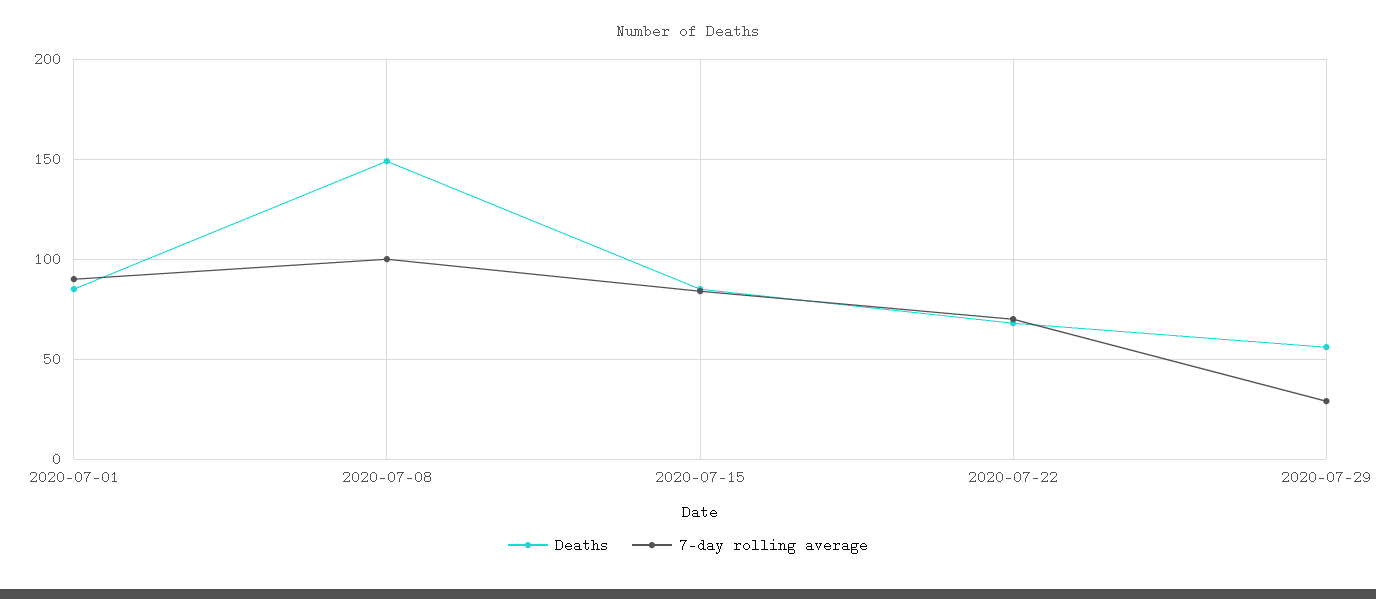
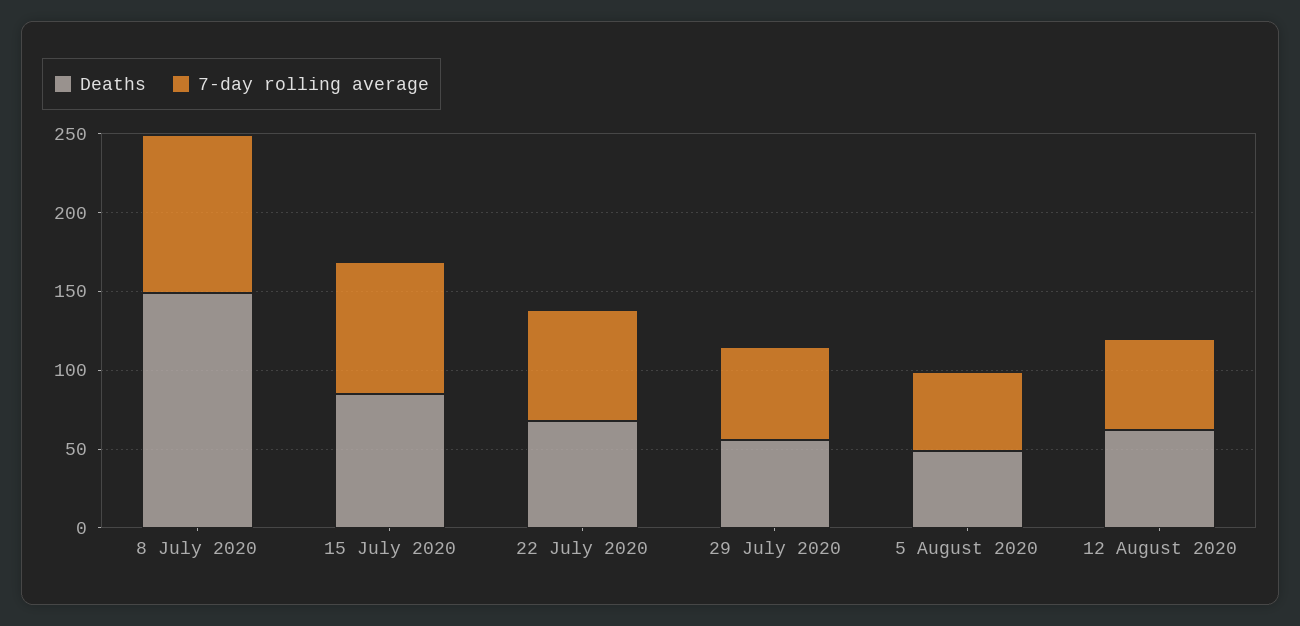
Deaths, 2020-07-01: 85 -> none
7-day rolling average, 2020-07-01: 90 -> none
7-day rolling average, 2020-07-29: 30 -> 60
Deaths, 5 August 2020: none -> 50
7-day rolling average, 5 August 2020: none -> 50
Deaths, 12 August 2020: none -> 60
7-day rolling average, 12 August 2020: none -> 60

